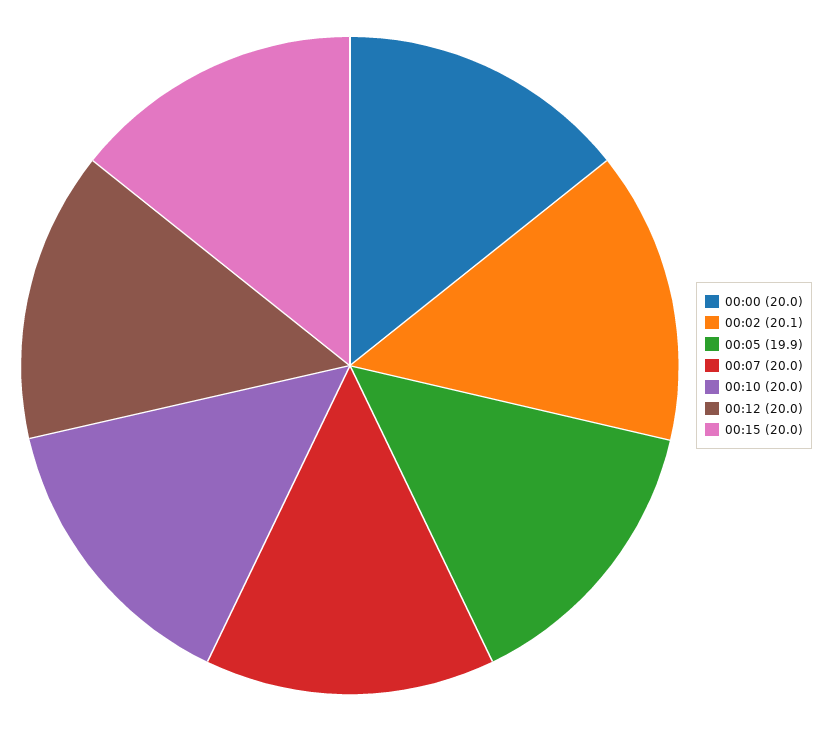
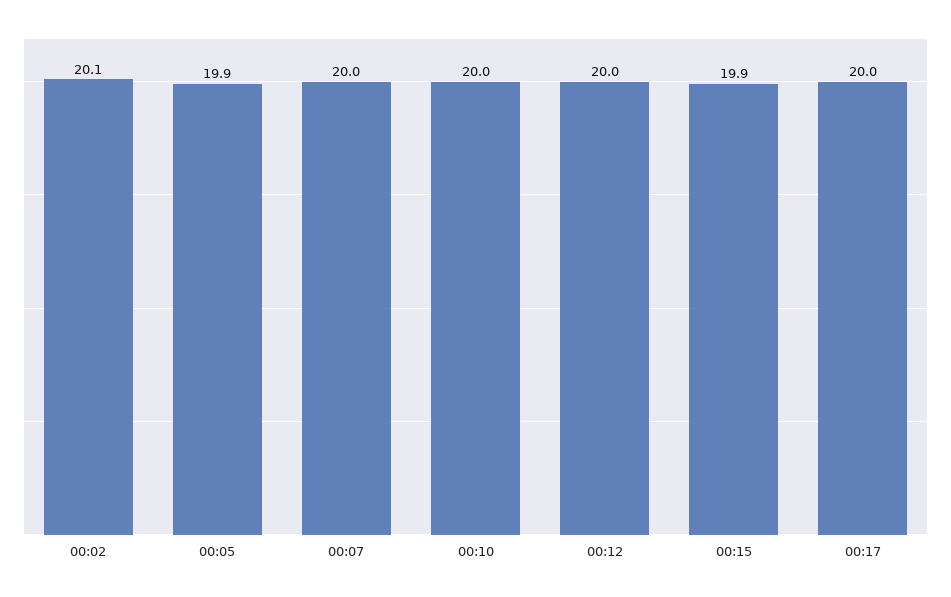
00:00: 20 -> none
00:15: 20 -> 19.9
00:17: none -> 20

